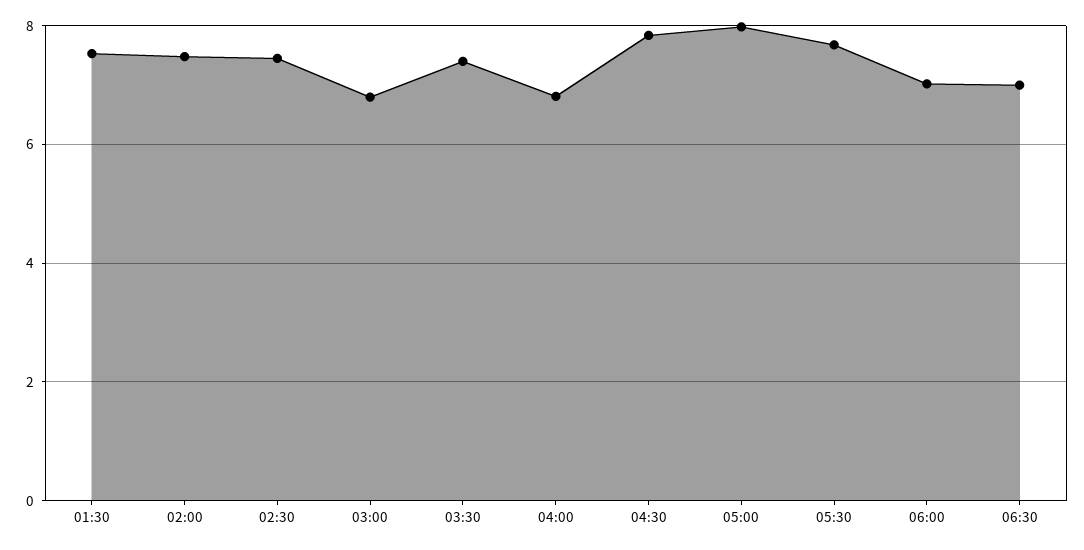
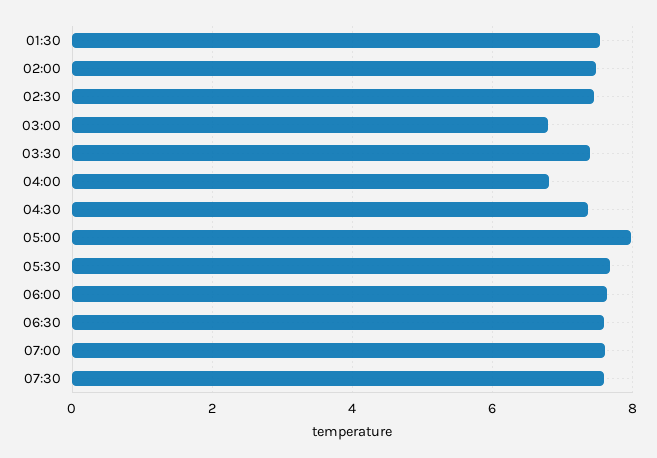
04:30: 7.8 -> 7.4
06:00: 7 -> 7.6
06:30: 7 -> 7.6
07:00: none -> 7.6
07:30: none -> 7.6

